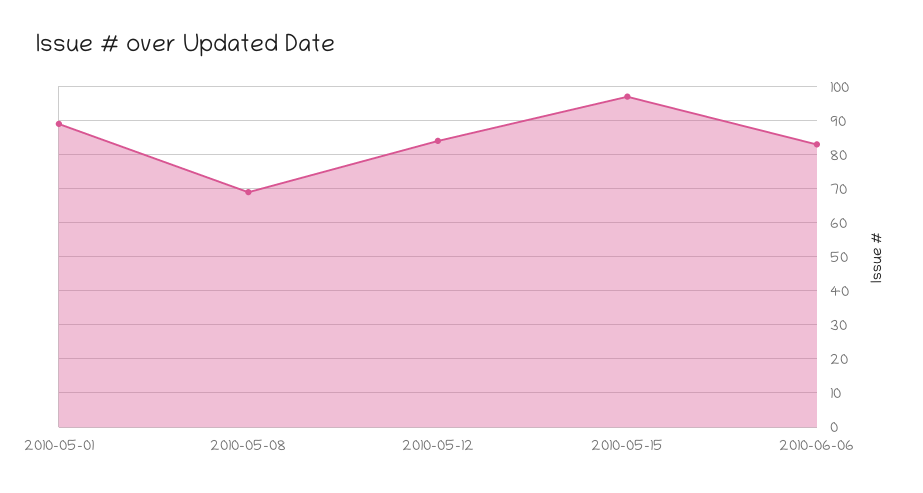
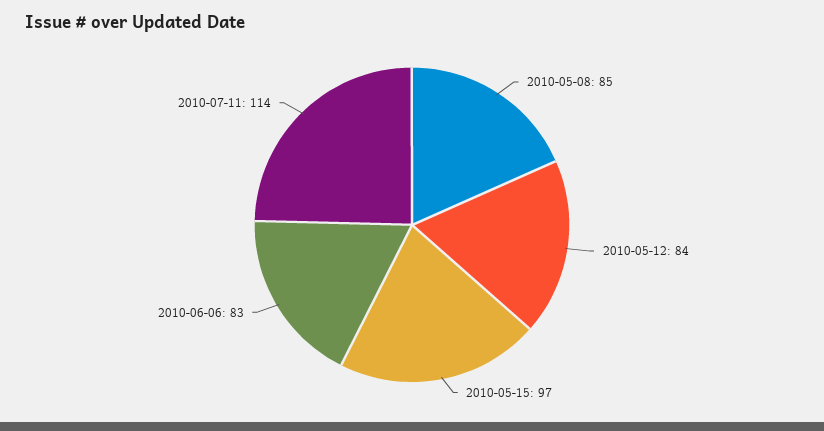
2010-05-01: 90 -> none
2010-05-08: 70 -> 85
2010-07-11: none -> 114

